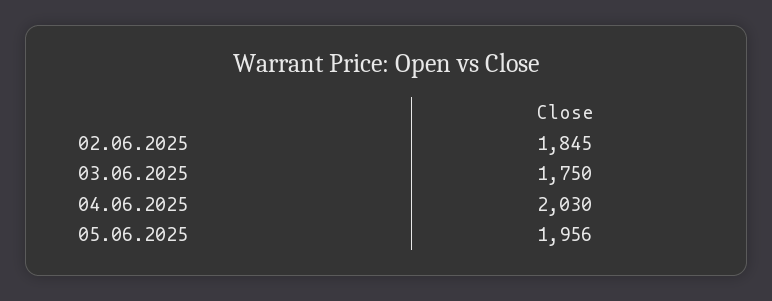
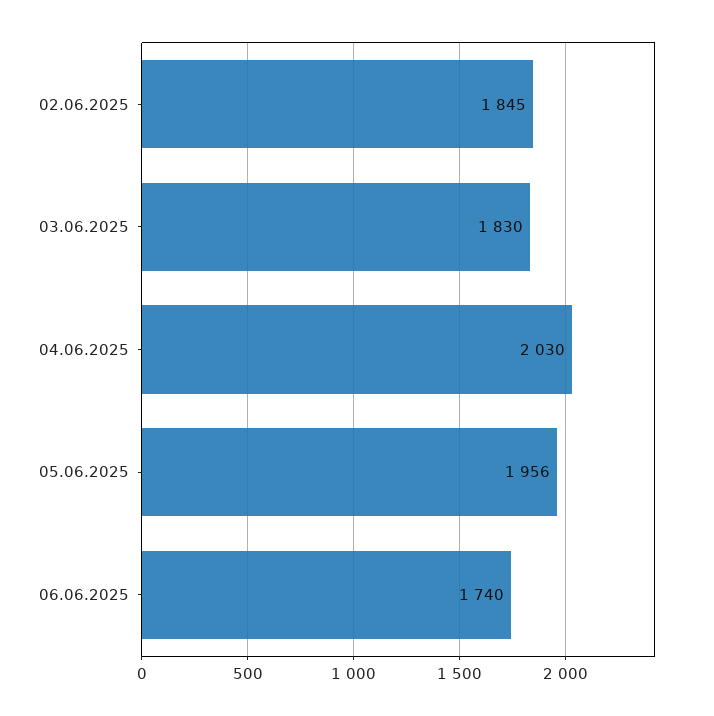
03.06.2025: 1750 -> 1830
06.06.2025: none -> 1740

